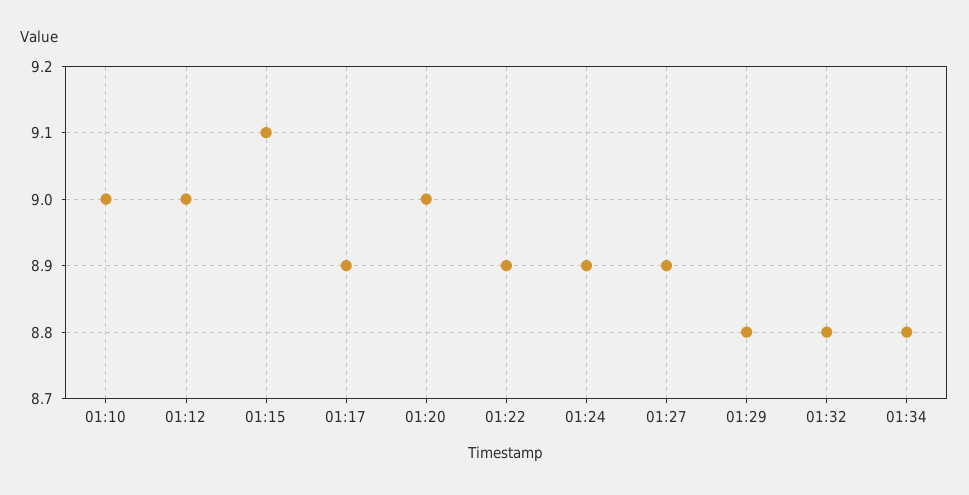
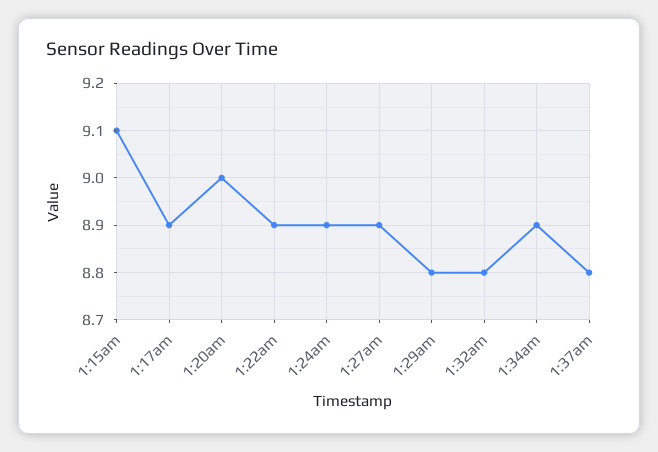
01:10: 9 -> none
01:12: 9 -> none
01:34: 8.8 -> 8.9
1:37am: none -> 8.8

